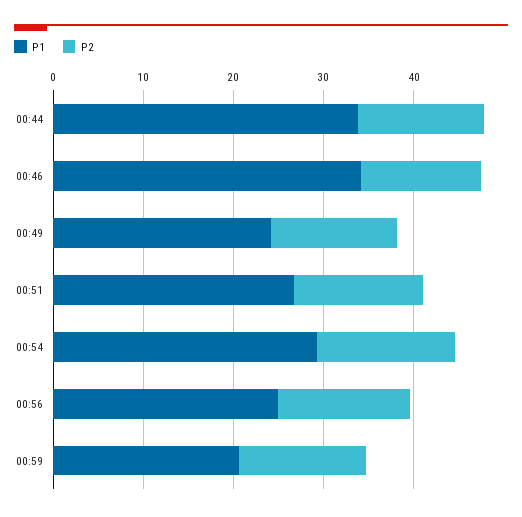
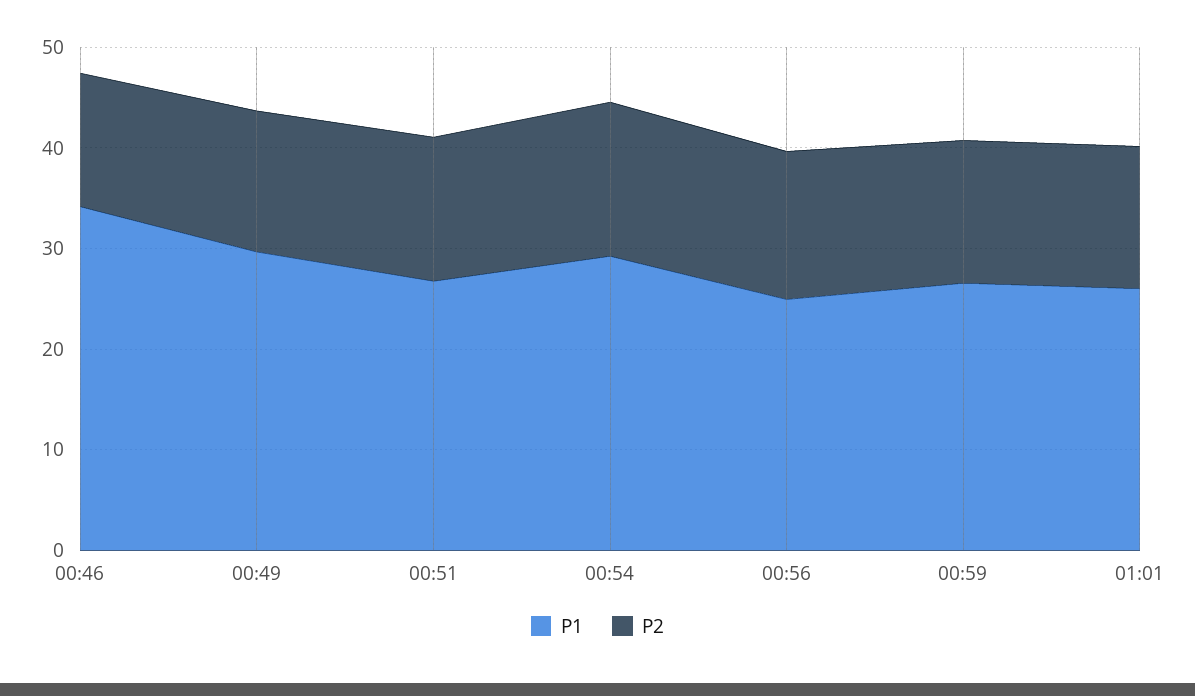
P1, 00:44: 34 -> none
P2, 00:44: 14 -> none
P1, 00:49: 24 -> 30
P1, 00:59: 20 -> 26
P1, 01:01: none -> 26
P2, 01:01: none -> 14

